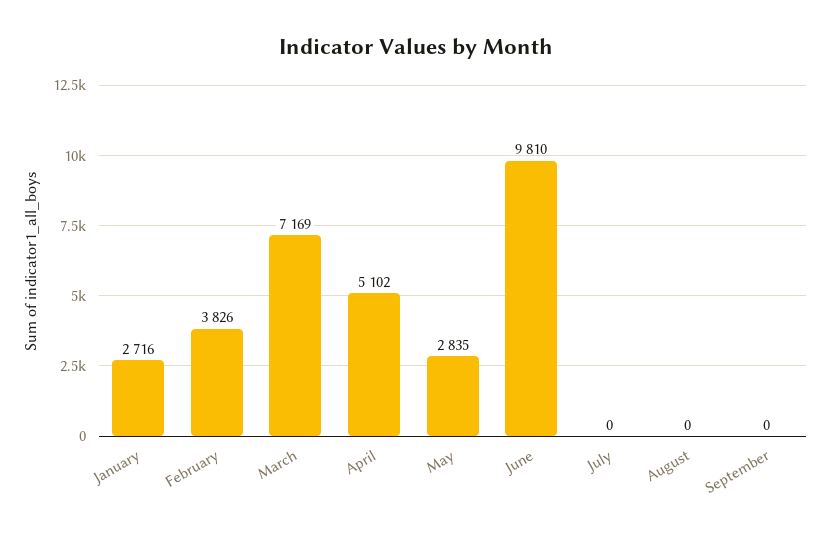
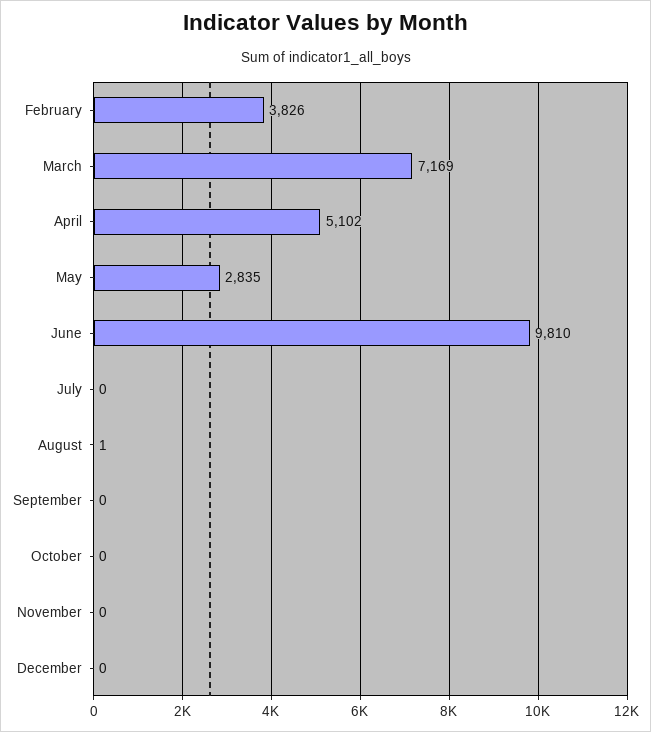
January: 2716 -> none
August: 0 -> 1
October: none -> 0
November: none -> 0
December: none -> 0

